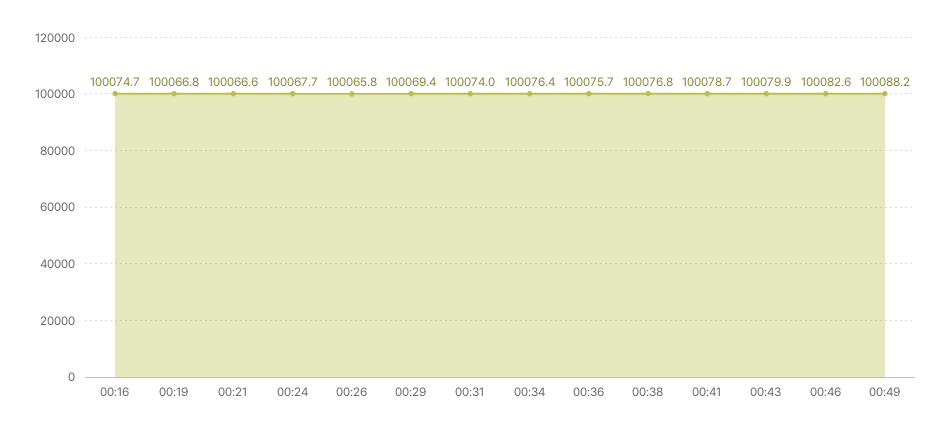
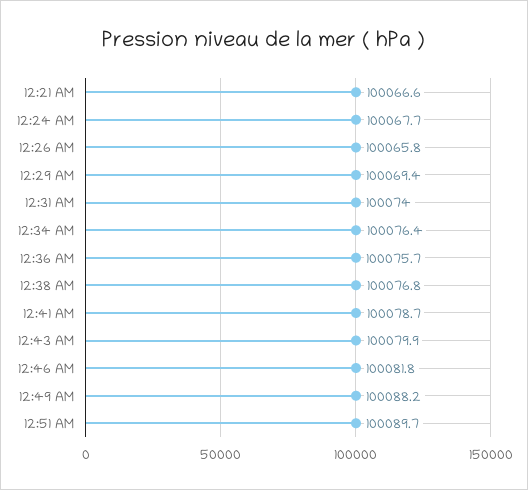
00:16: 100074.7 -> none
00:19: 100066.8 -> none
00:46: 100082.6 -> 100081.8
12:51 AM: none -> 100089.7

